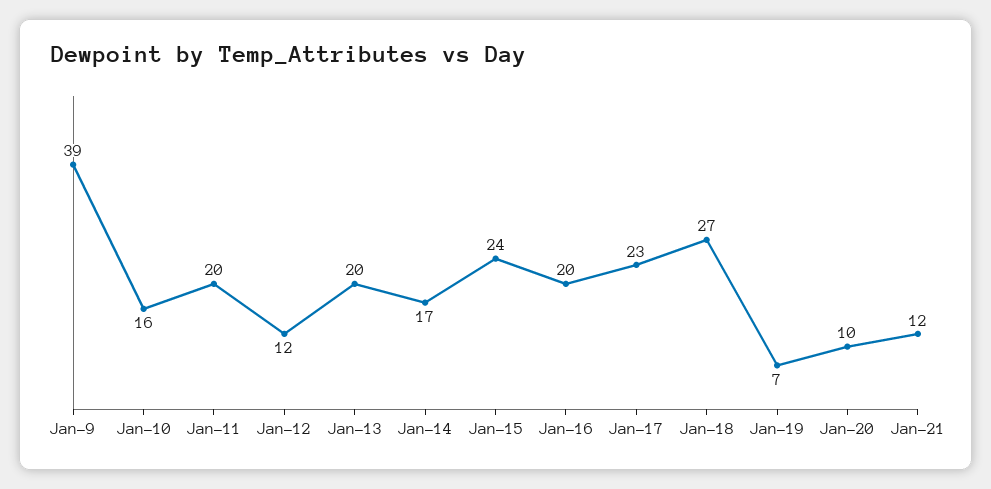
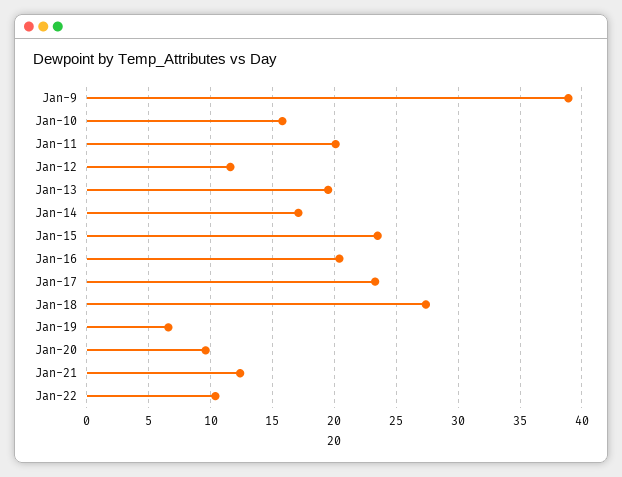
Jan-22: none -> 10.5

